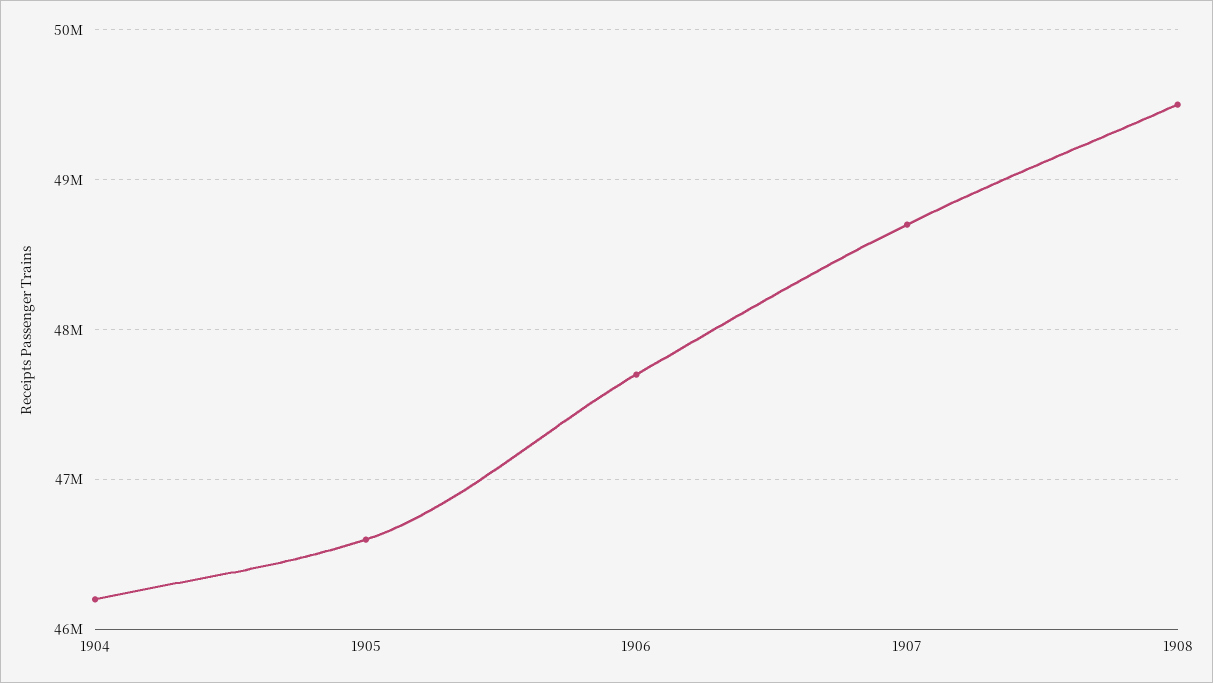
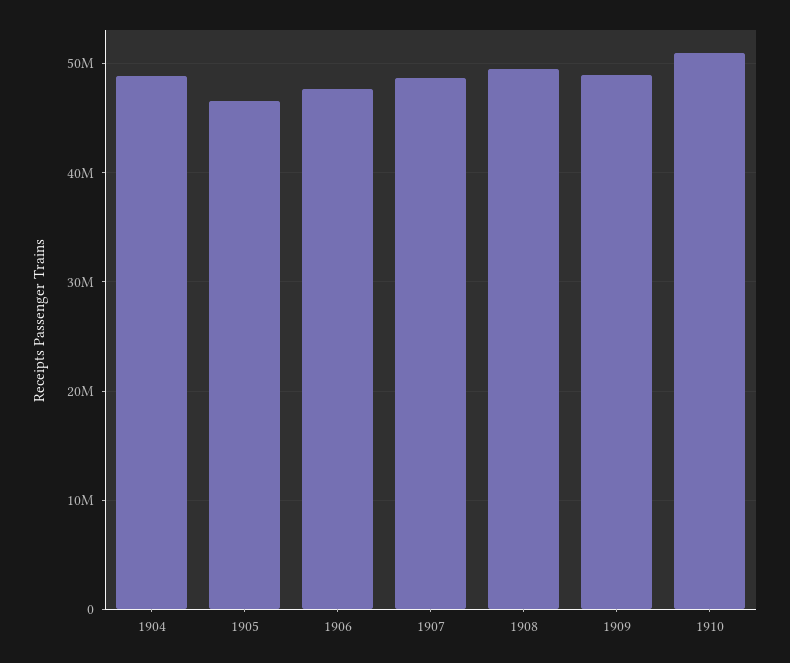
1904: 46200000 -> 49000000
1909: none -> 49000000
1910: none -> 51000000

